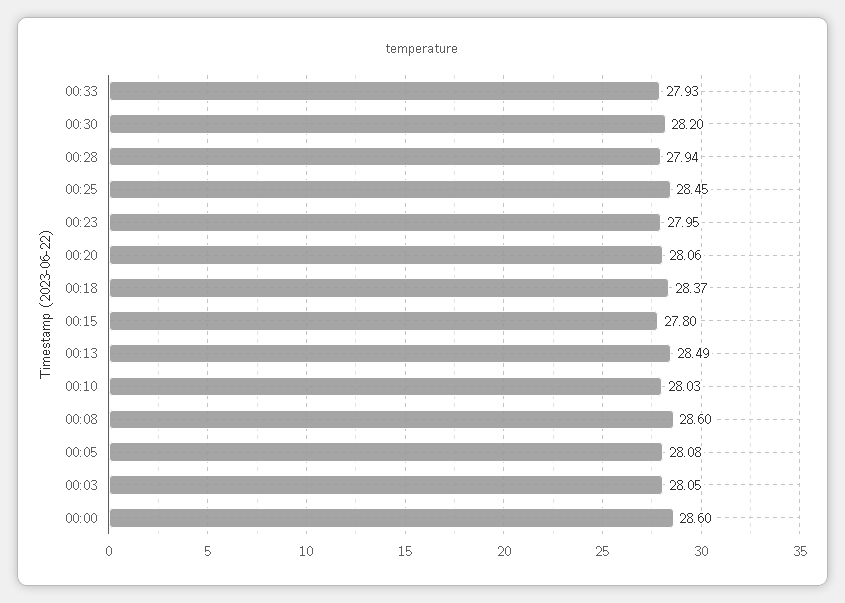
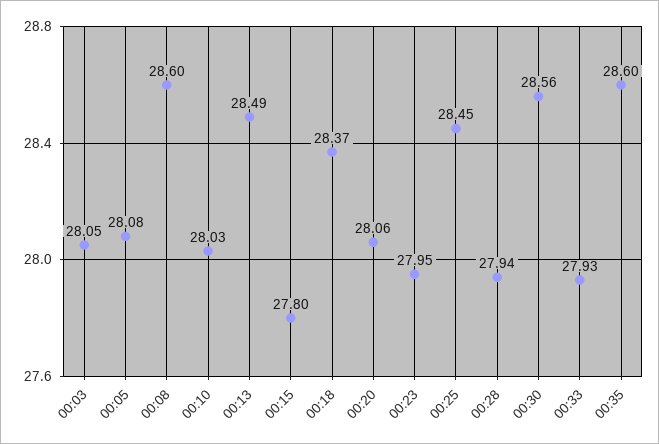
00:30: 28.2 -> 28.56
00:00: 28.6 -> none
00:35: none -> 28.6

